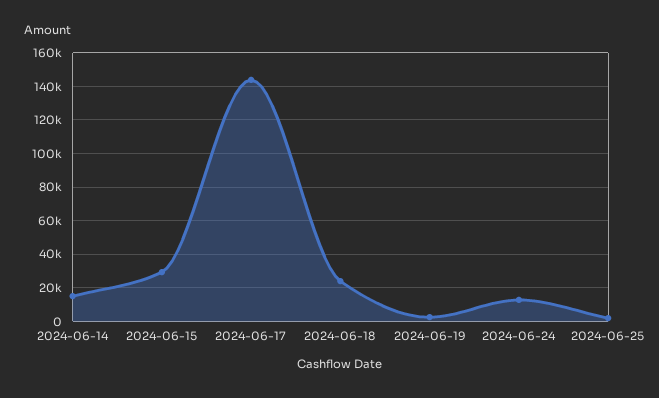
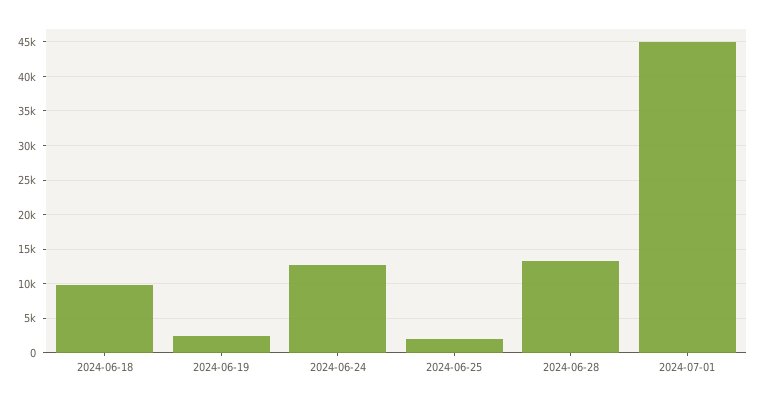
2024-06-14: 15000 -> none
2024-06-15: 30000 -> none
2024-06-17: 145000 -> none
2024-06-18: 25000 -> 10000
2024-06-28: none -> 13000
2024-07-01: none -> 45000

